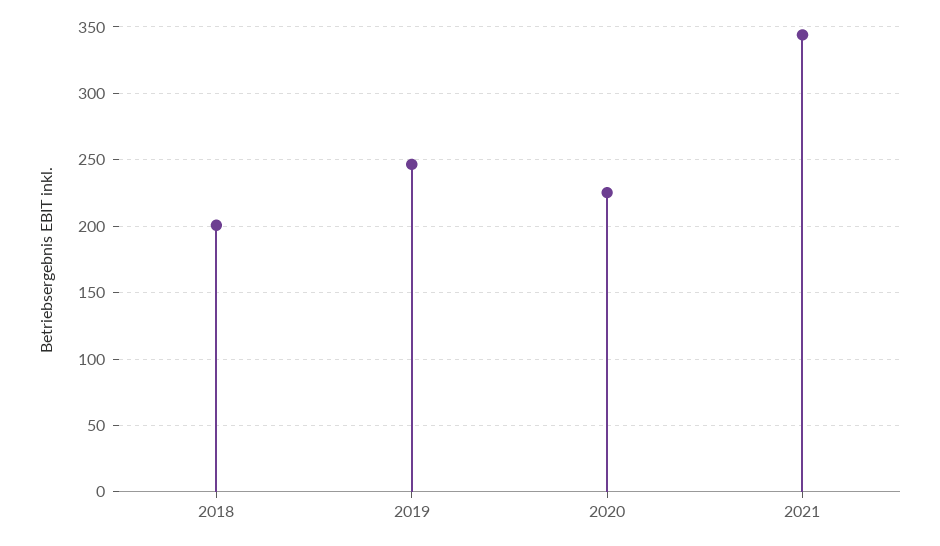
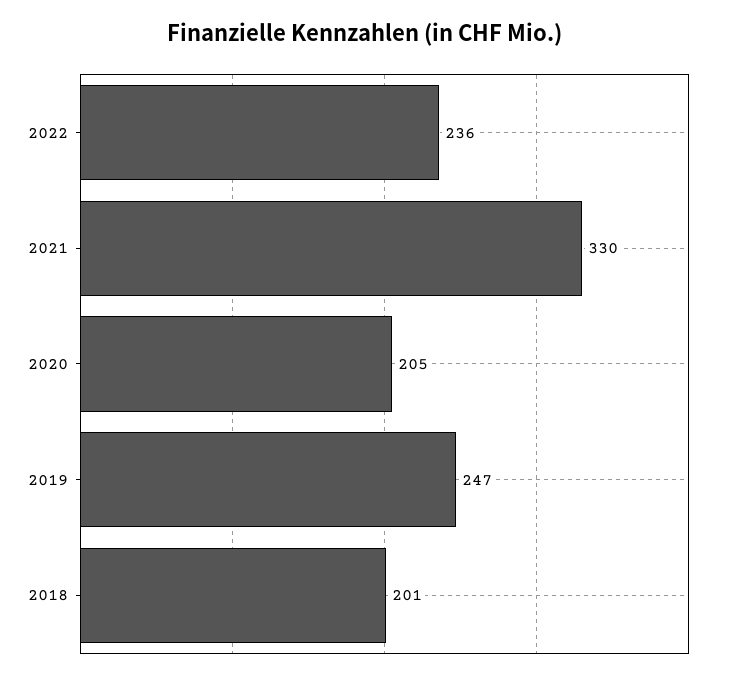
2020: 225 -> 205
2021: 345 -> 330
2022: none -> 236

